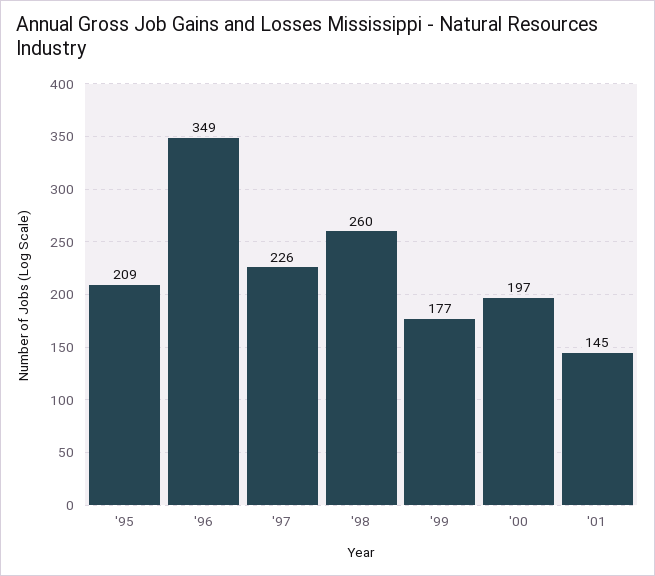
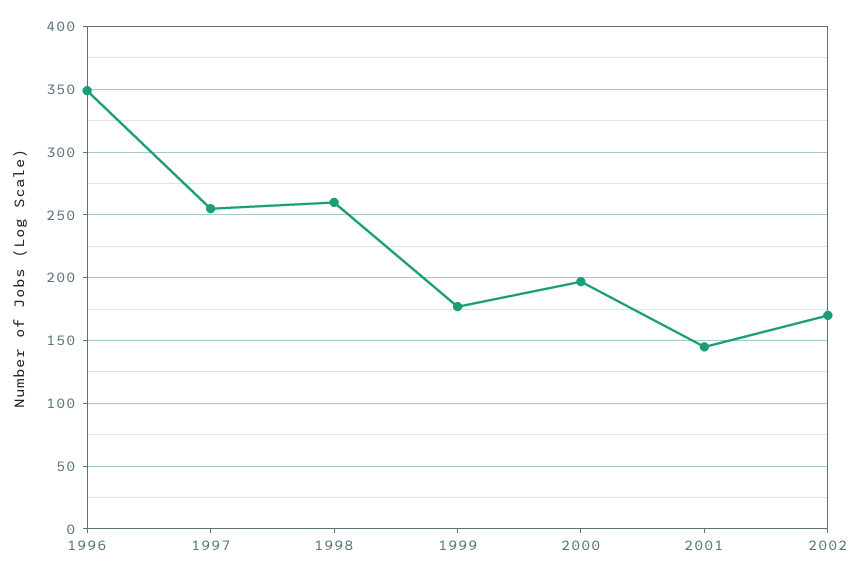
'95: 209 -> none
'97: 226 -> 255
2002: none -> 170

